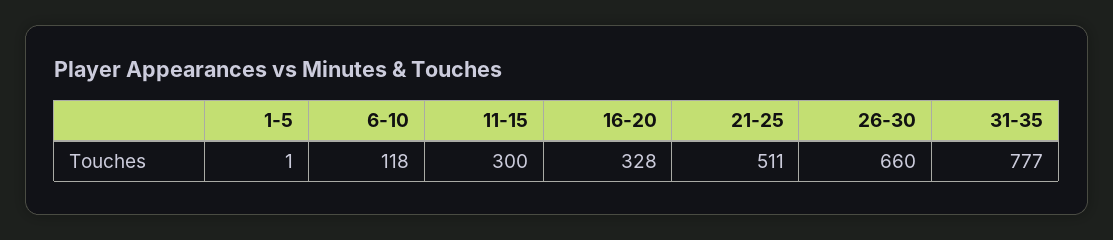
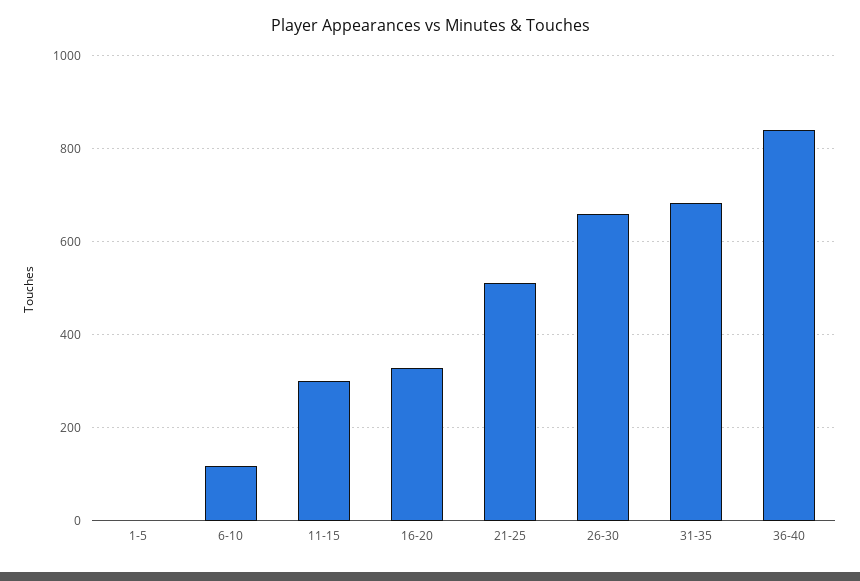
31-35: 777 -> 680
36-40: none -> 840

